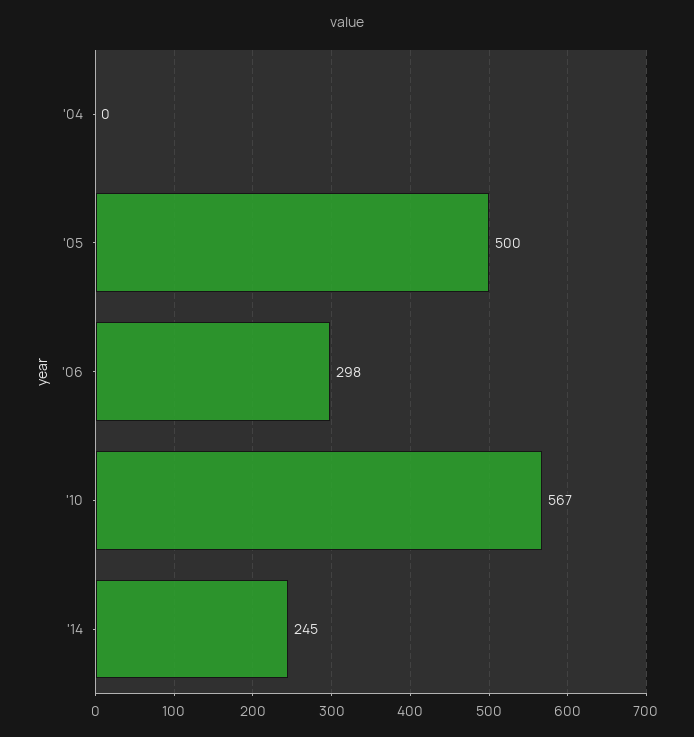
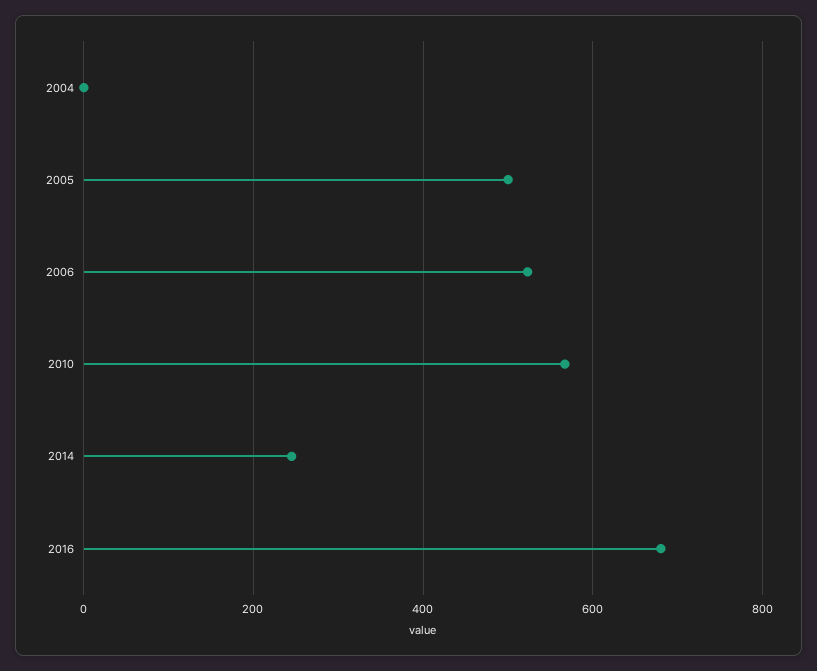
'06: 298 -> 520
2016: none -> 680

